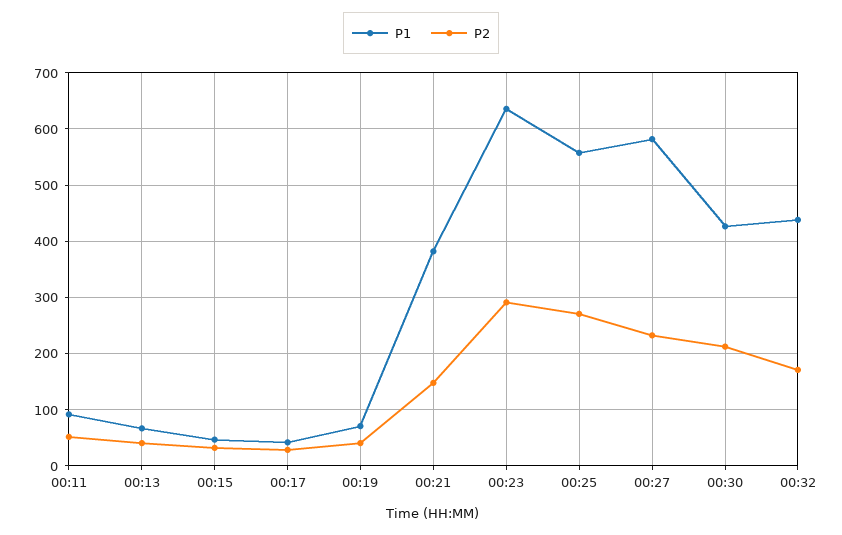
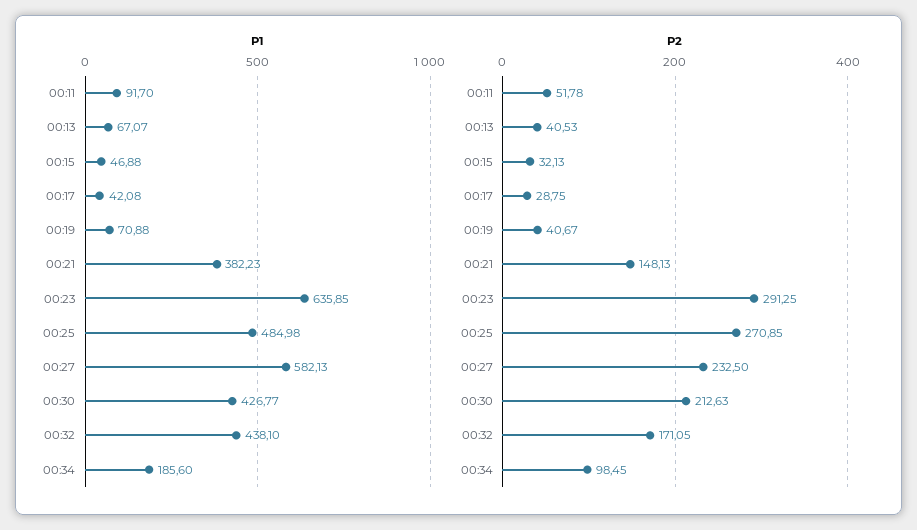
P1, 00:25: 560 -> 484.98
P1, 00:34: none -> 185.6
P2, 00:34: none -> 98.45

